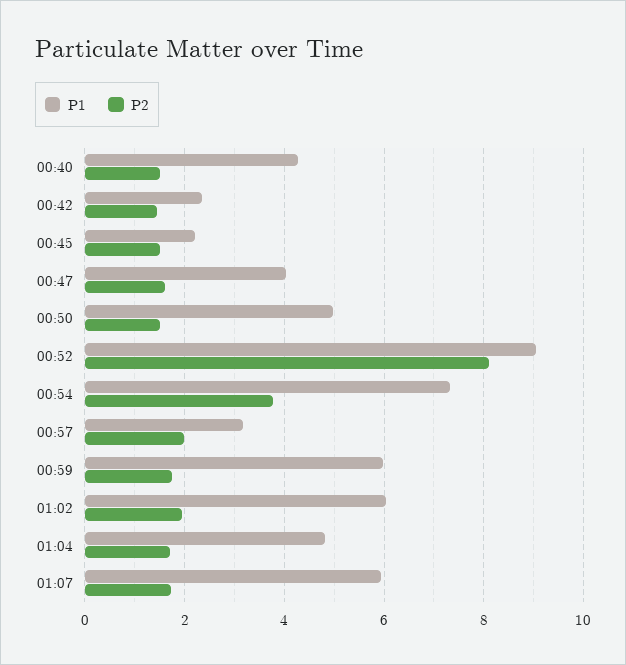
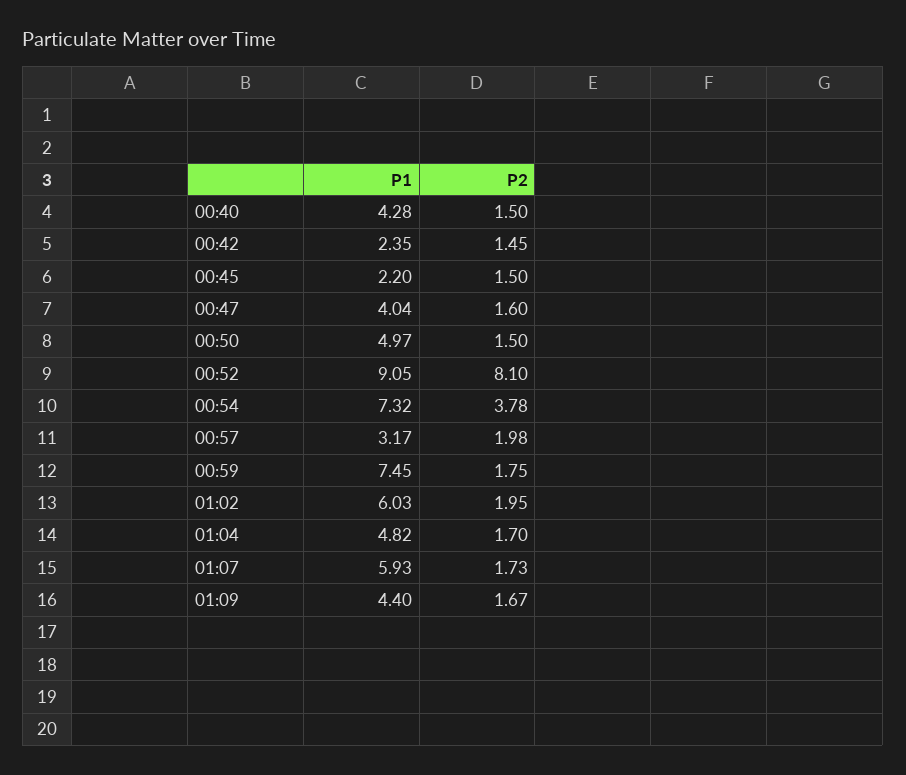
P1, 00:59: 6 -> 7.45
P1, 01:09: none -> 4.4
P2, 01:09: none -> 1.67

